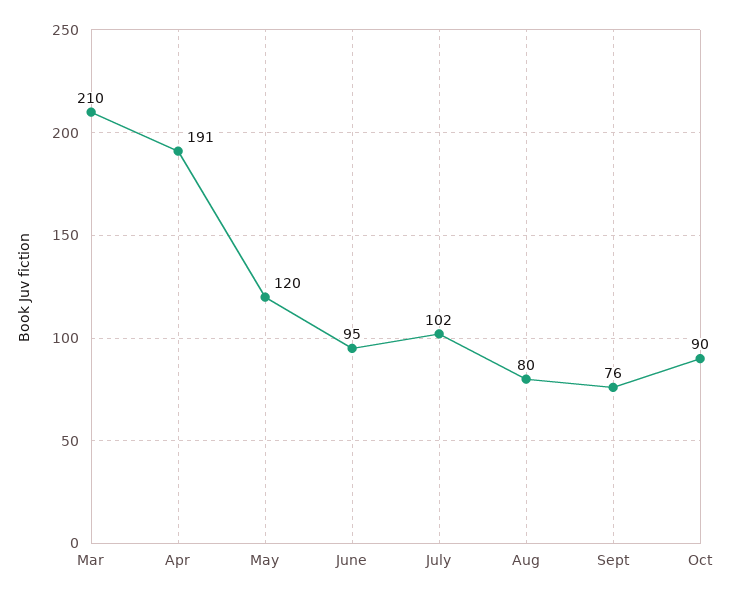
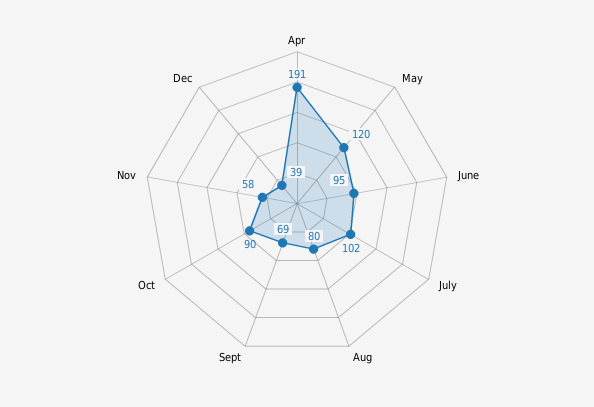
Mar: 210 -> none
Sept: 76 -> 69
Nov: none -> 58
Dec: none -> 39

